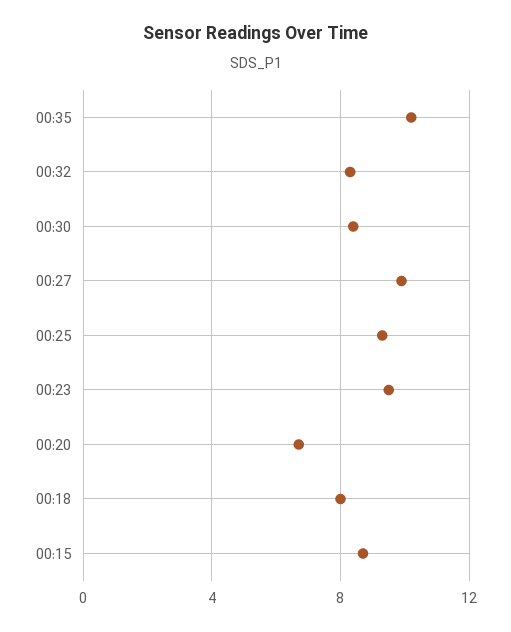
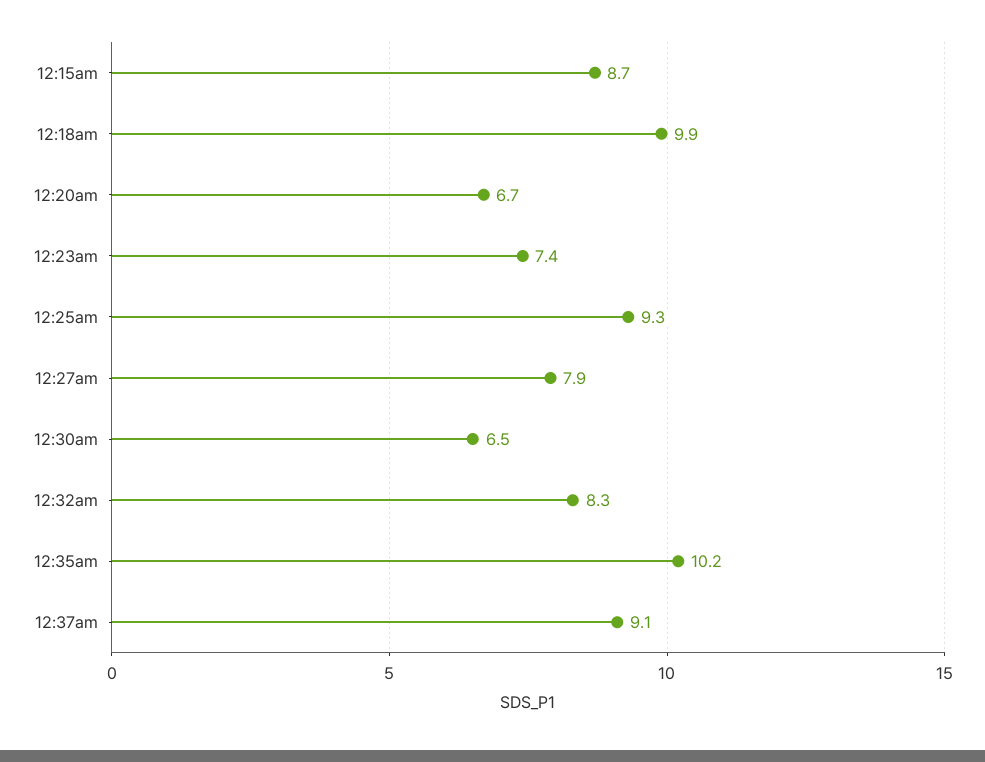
00:30: 8.5 -> 6.5
00:27: 10 -> 7.9
00:23: 9.5 -> 7.4
00:18: 8 -> 9.9
12:37am: none -> 9.1

